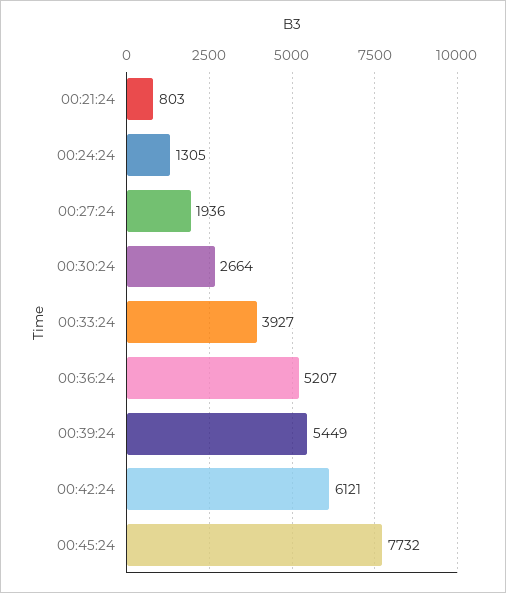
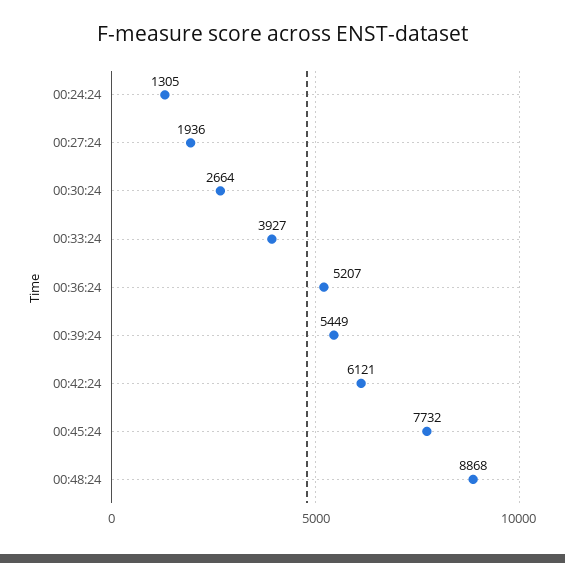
00:21:24: 803 -> none
00:48:24: none -> 8868

